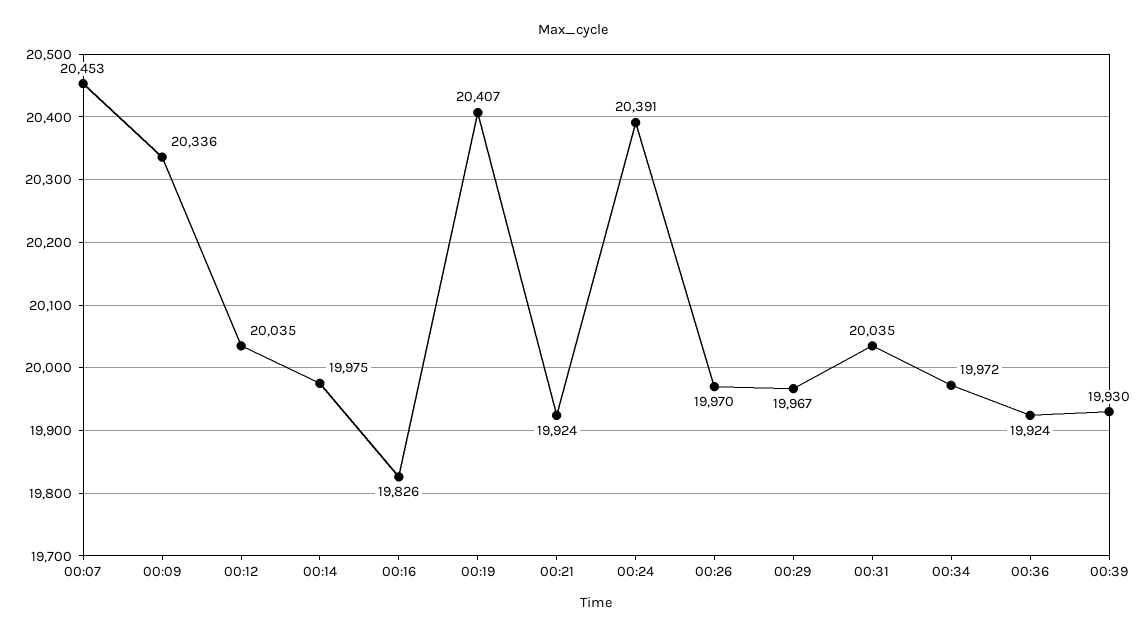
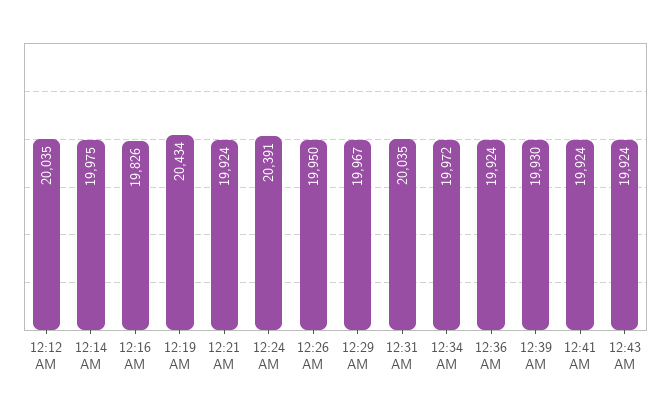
00:07: 20453 -> none
00:09: 20336 -> none
00:19: 20407 -> 20434
00:26: 19970 -> 19950
12:41 AM: none -> 19924
12:43 AM: none -> 19924

